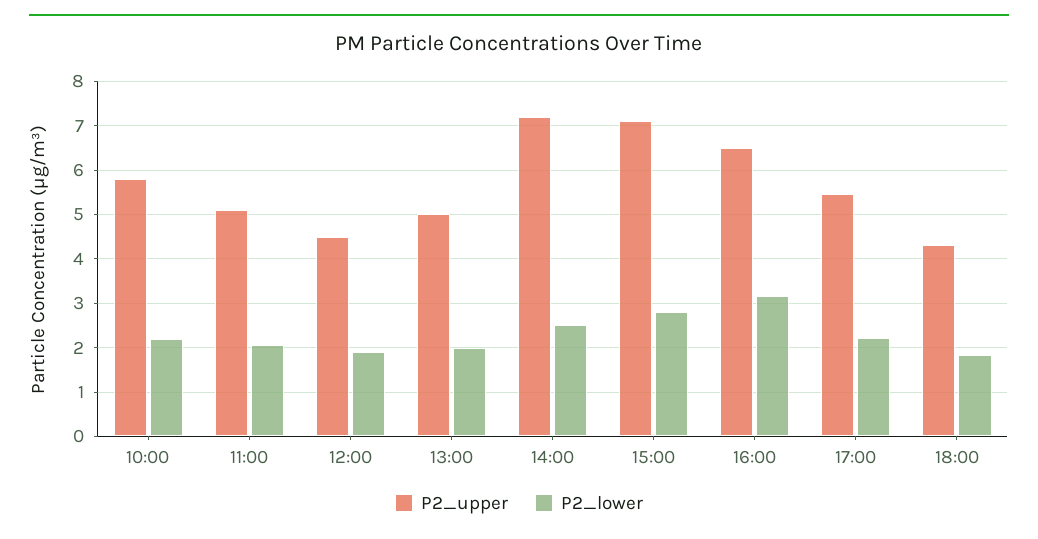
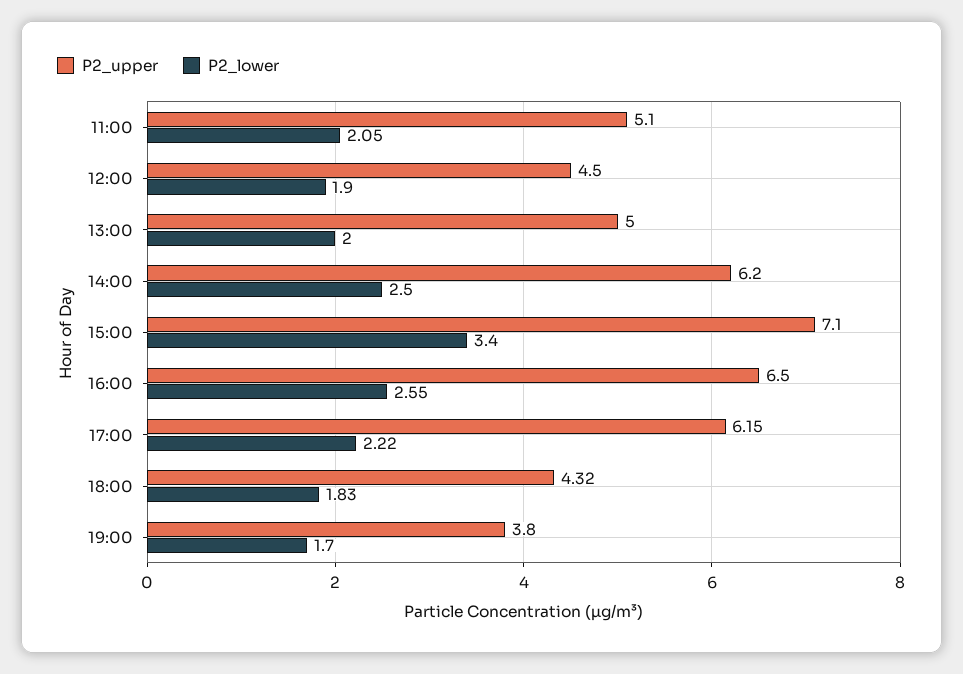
P2_upper, 10:00: 5.8 -> none
P2_lower, 10:00: 2.2 -> none
P2_upper, 14:00: 7.2 -> 6.2
P2_lower, 15:00: 2.8 -> 3.4
P2_lower, 16:00: 3.2 -> 2.55
P2_upper, 17:00: 5.4 -> 6.15
P2_upper, 19:00: none -> 3.8
P2_lower, 19:00: none -> 1.7

